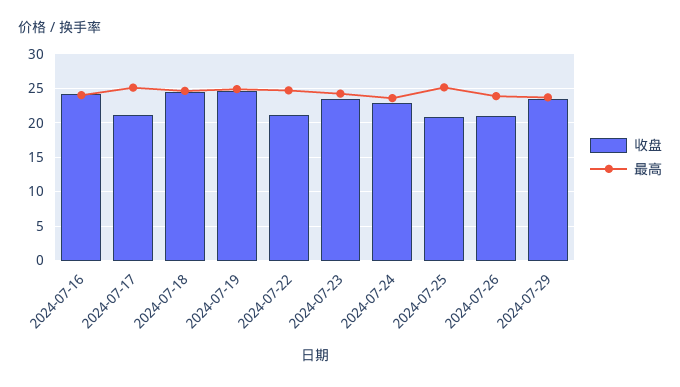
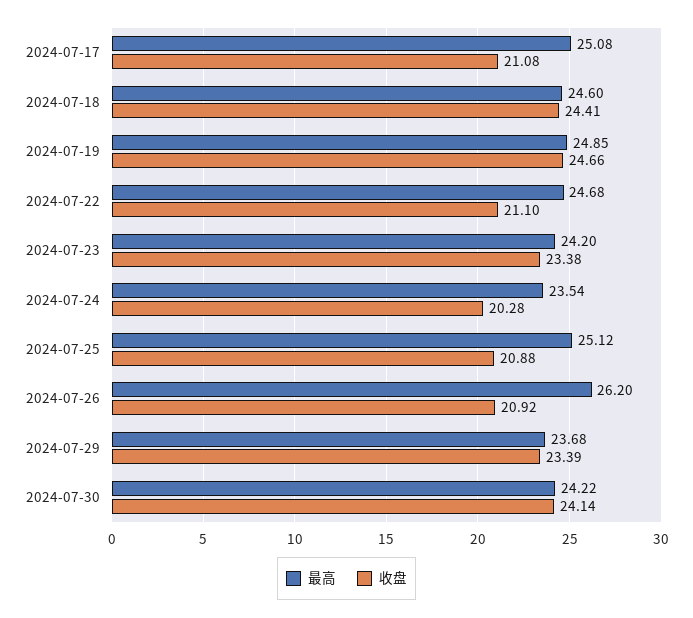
收盘, 2024-07-16: 24 -> none
最高, 2024-07-16: 24 -> none
收盘, 2024-07-24: 23 -> 20.28
最高, 2024-07-26: 24 -> 26.2
最高, 2024-07-30: none -> 24.22
收盘, 2024-07-30: none -> 24.14

